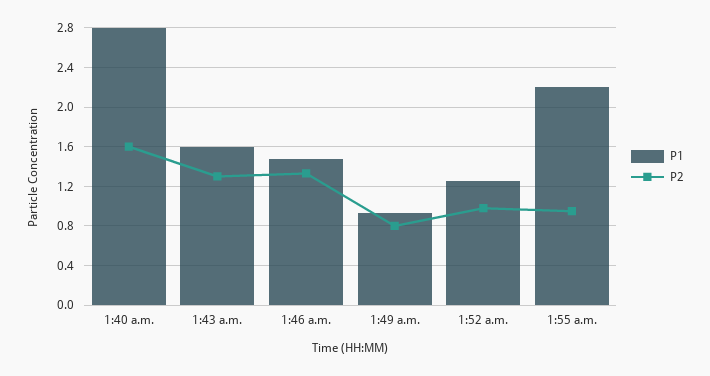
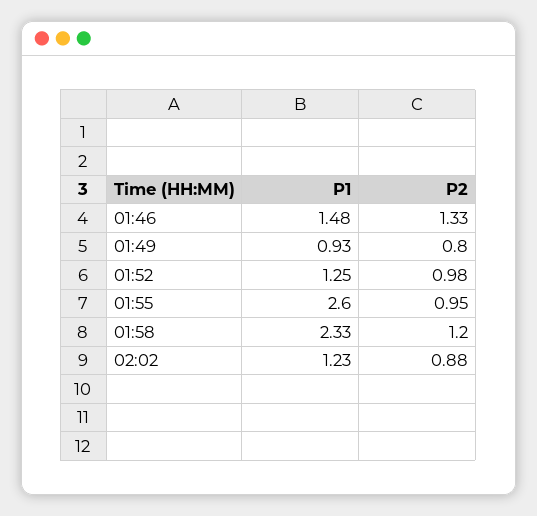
P1, 1:40 a.m.: 2.8 -> none
P2, 1:40 a.m.: 1.6 -> none
P1, 1:43 a.m.: 1.6 -> none
P2, 1:43 a.m.: 1.3 -> none
P1, 1:55 a.m.: 2.2 -> 2.6
P1, 01:58: none -> 2.33
P2, 01:58: none -> 1.2
P1, 02:02: none -> 1.23
P2, 02:02: none -> 0.88

